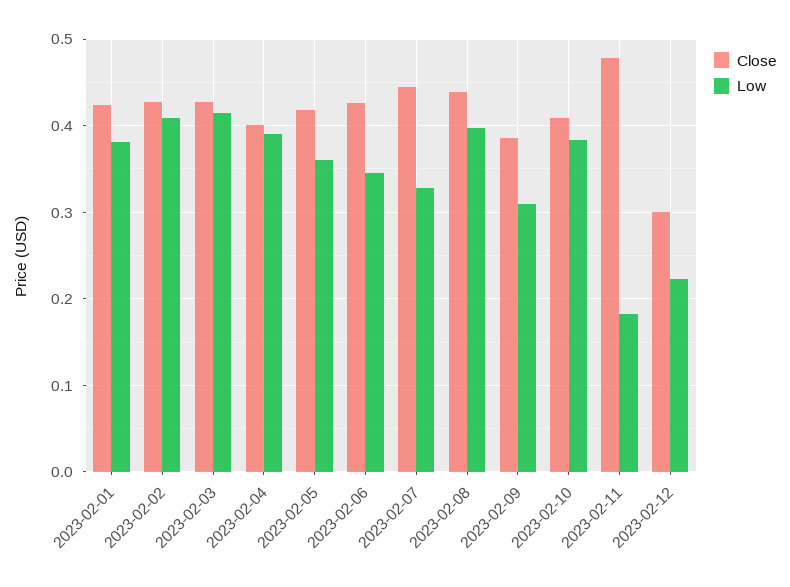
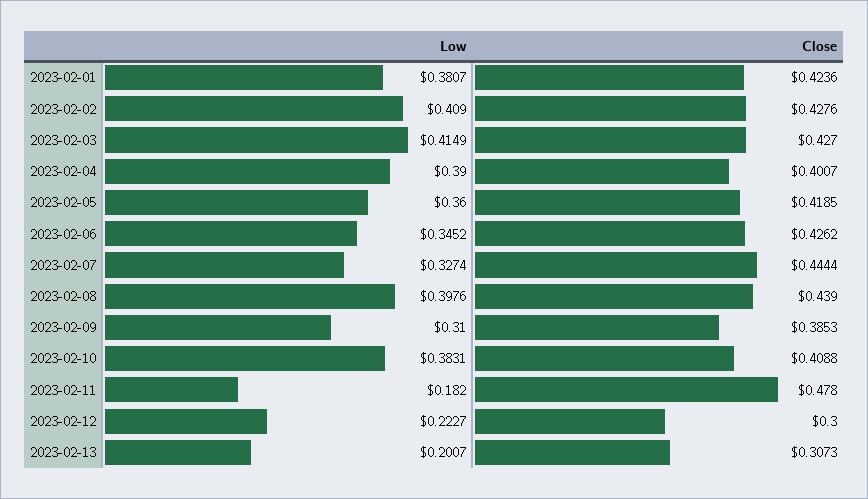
Low, 2023-02-13: none -> 0.2007
Close, 2023-02-13: none -> 0.3073

